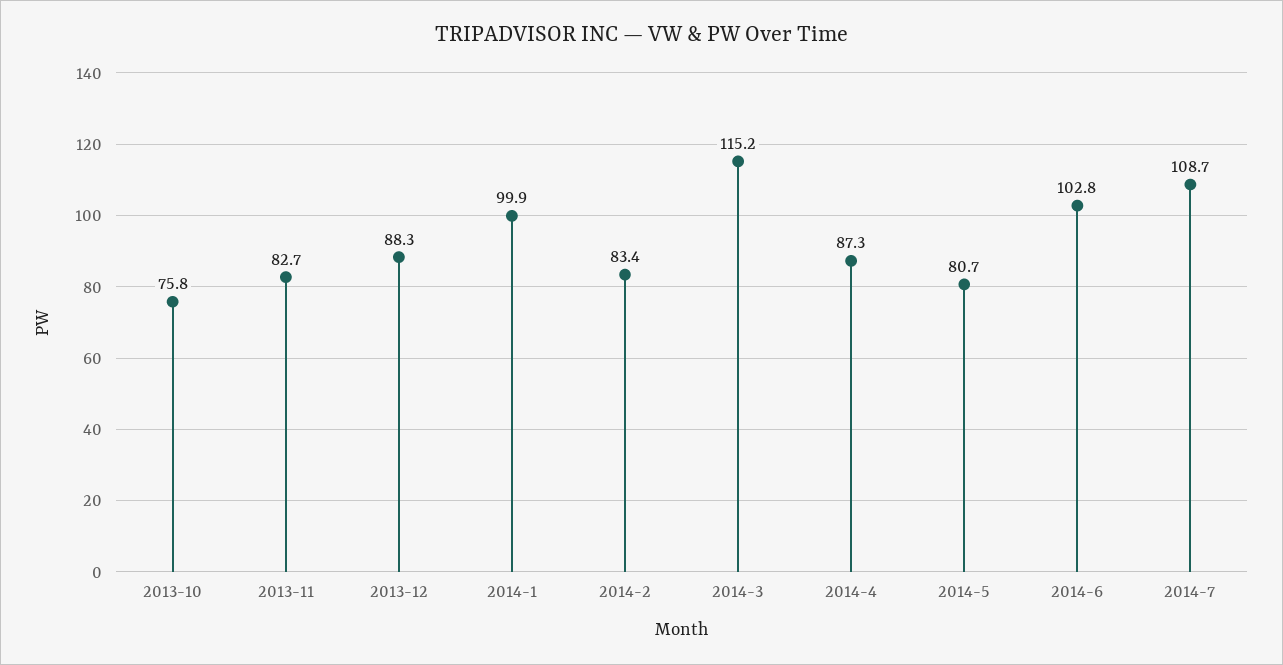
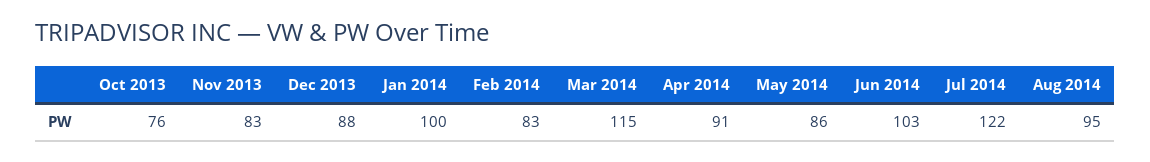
2014-4: 87.3 -> 91
2014-5: 80.7 -> 86
2014-7: 108.7 -> 122
Aug 2014: none -> 95

